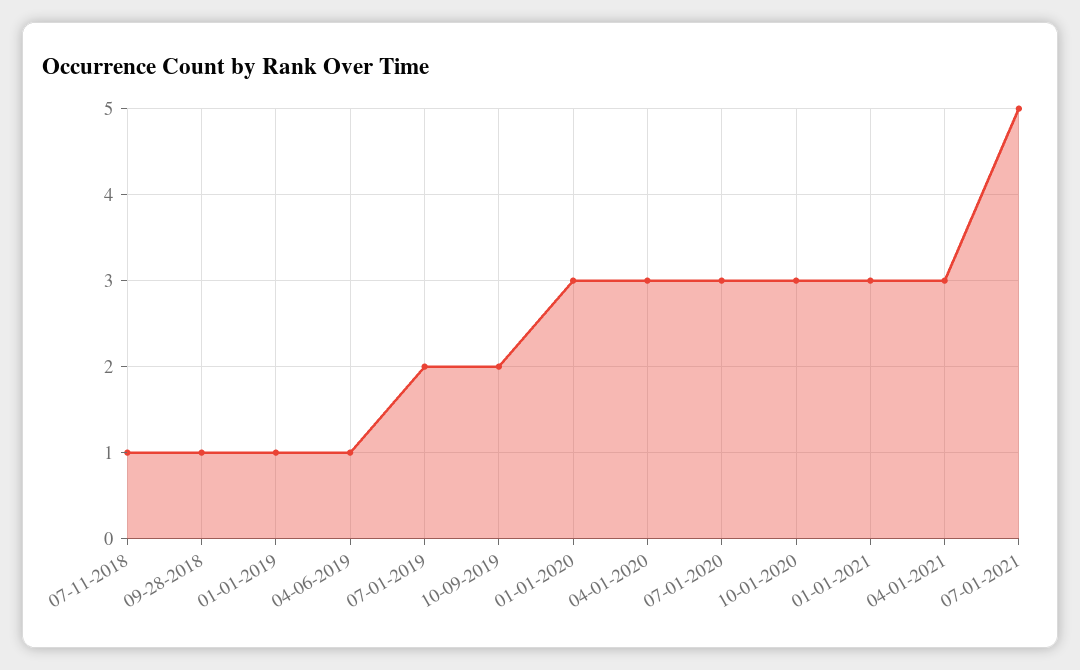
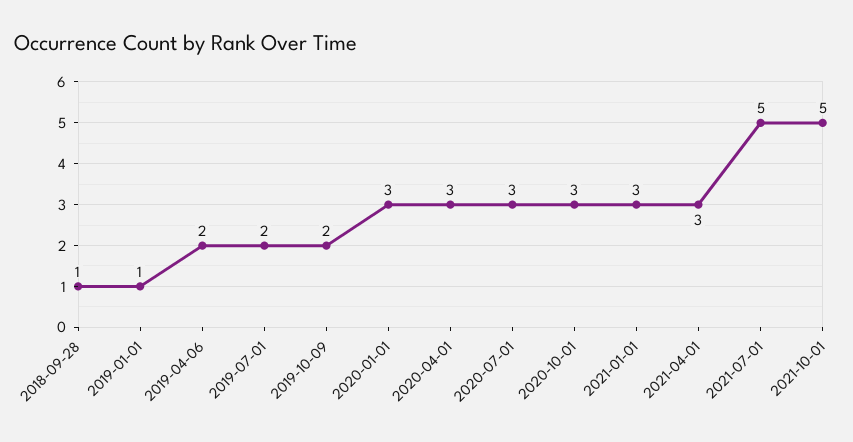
07-11-2018: 1 -> none
04-06-2019: 1 -> 2
2021-10-01: none -> 5

